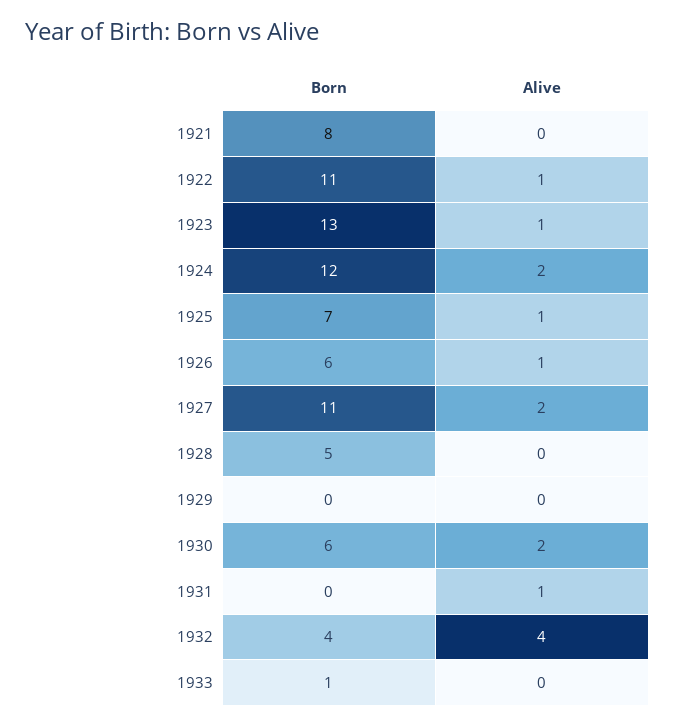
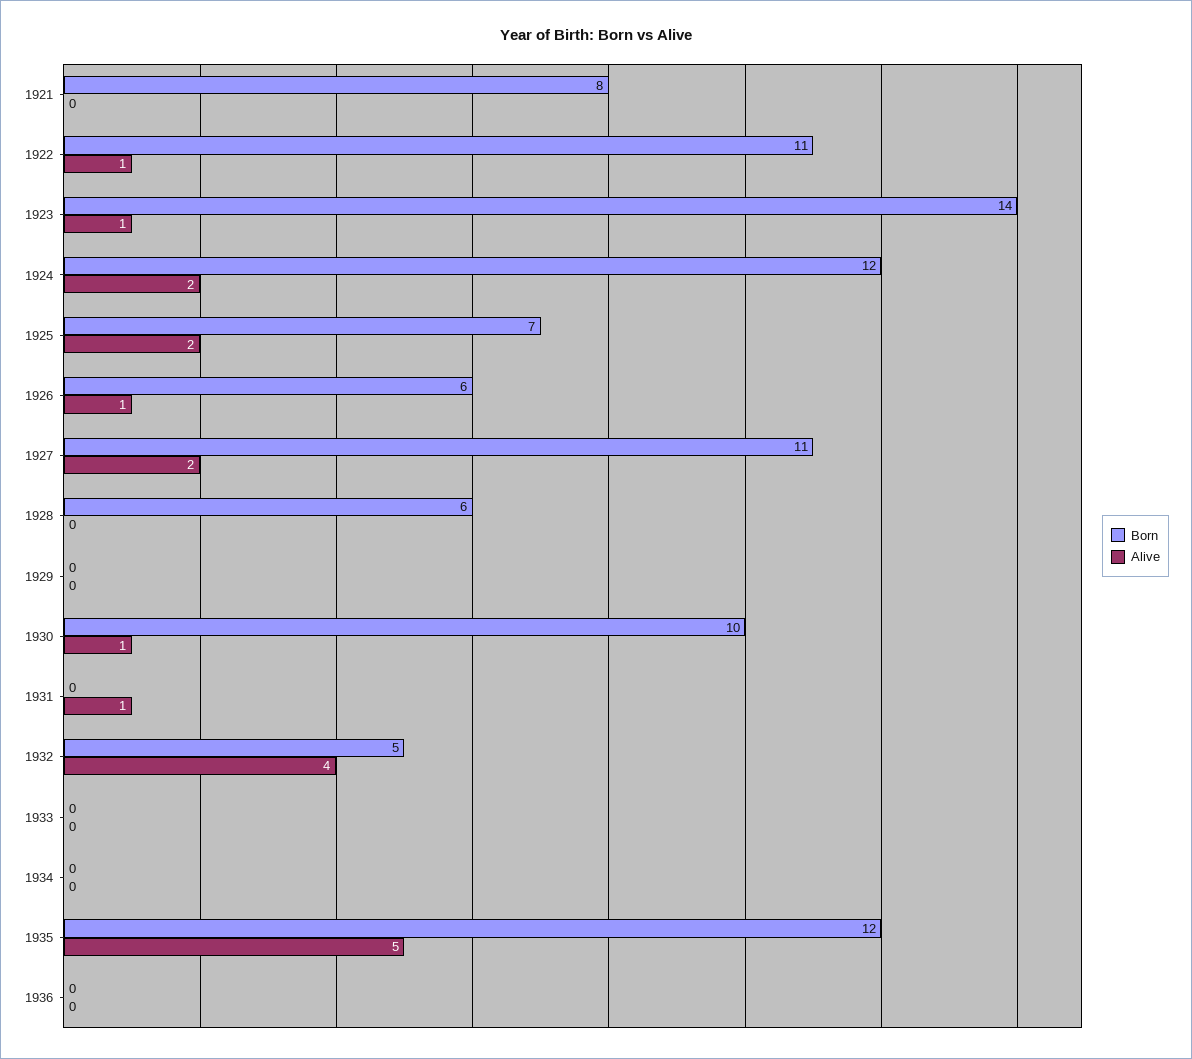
Born, 1923: 13 -> 14
Alive, 1925: 1 -> 2
Born, 1928: 5 -> 6
Born, 1930: 6 -> 10
Alive, 1930: 2 -> 1
Born, 1932: 4 -> 5
Born, 1933: 1 -> 0
Born, 1934: none -> 0
Alive, 1934: none -> 0
Born, 1935: none -> 12
Alive, 1935: none -> 5
Born, 1936: none -> 0
Alive, 1936: none -> 0

